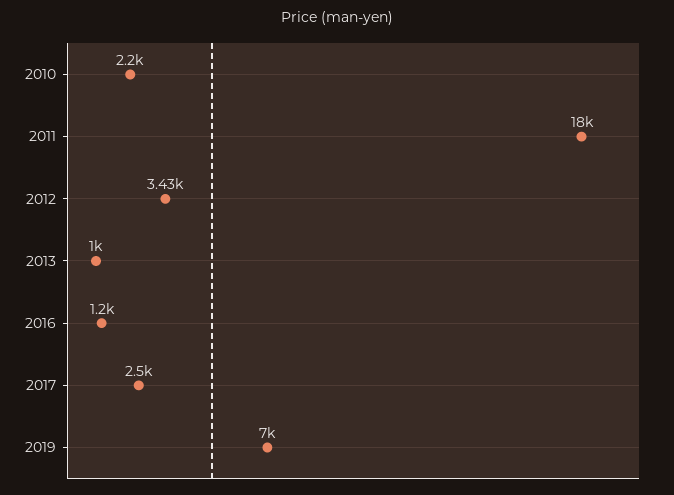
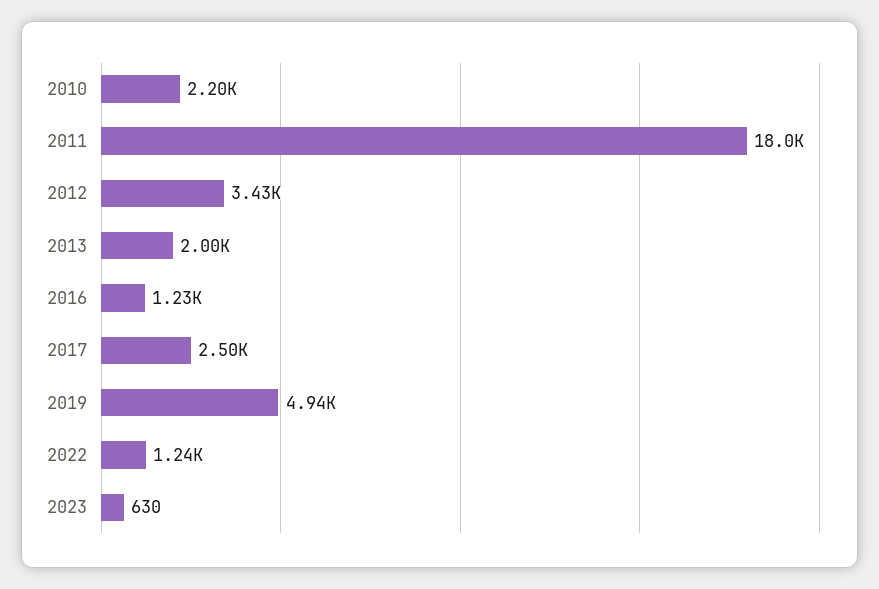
2013: 1000 -> 2000
2016: 1200 -> 1230
2019: 7000 -> 4940
2022: none -> 1240
2023: none -> 630

